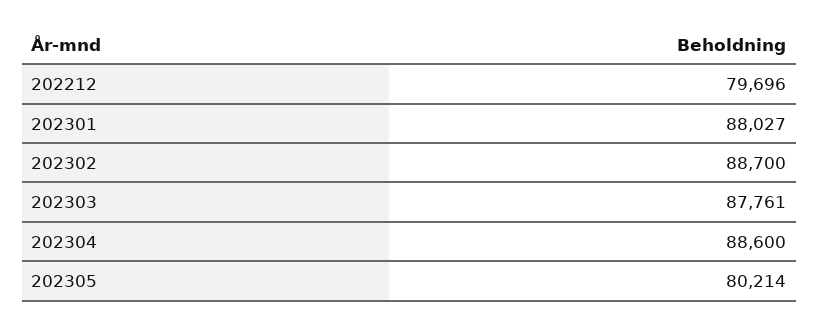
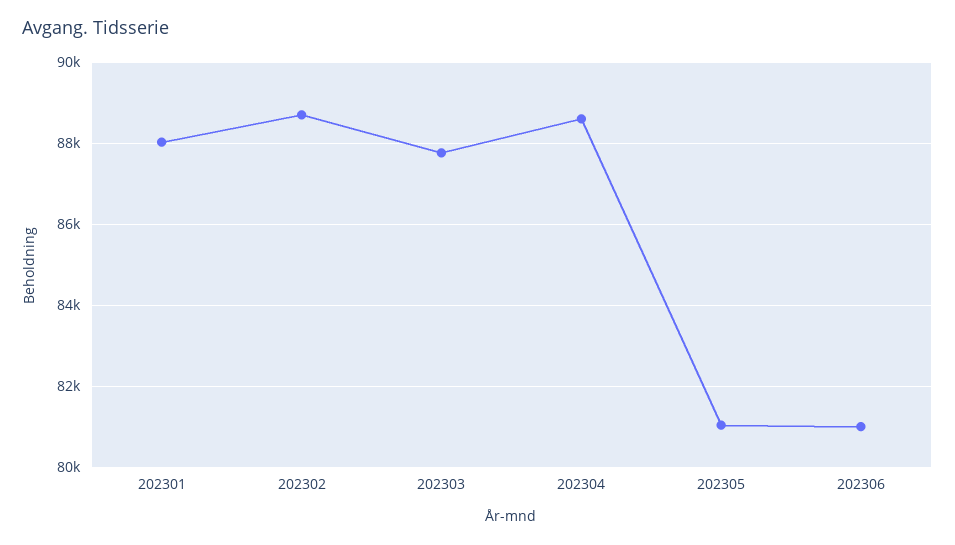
202212: 79696 -> none
202305: 80214 -> 81000
202306: none -> 81000

